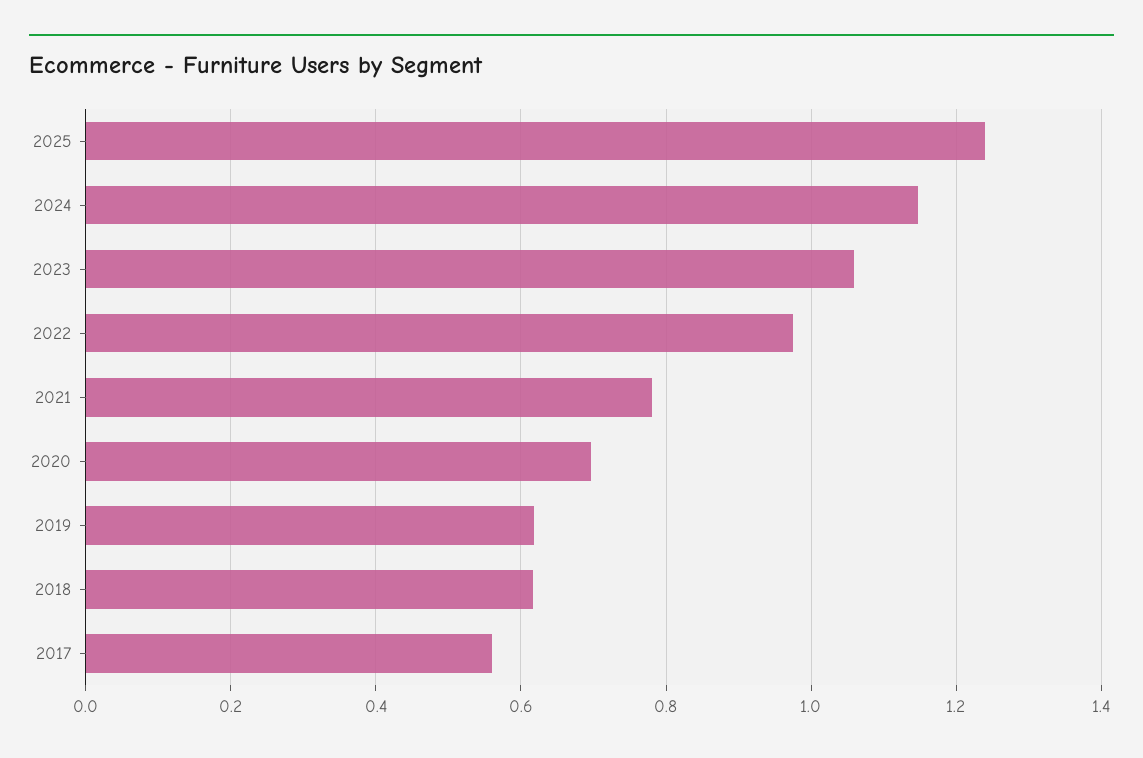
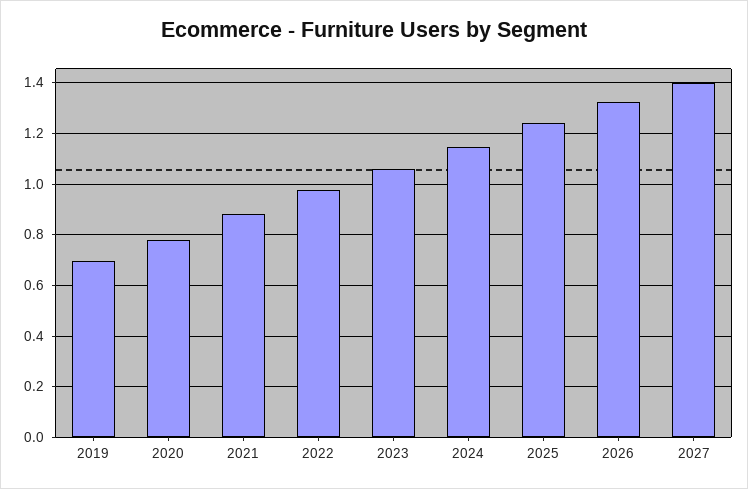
2021: 0.78 -> 0.875
2020: 0.7 -> 0.775
2019: 0.62 -> 0.7
2018: 0.62 -> none
2017: 0.56 -> none
2026: none -> 1.325
2027: none -> 1.4

